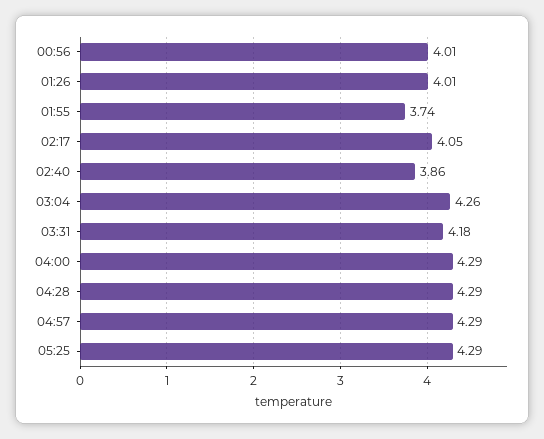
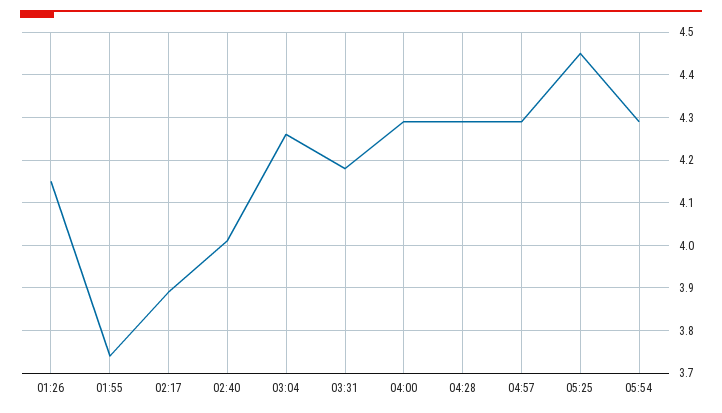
00:56: 4.01 -> none
01:26: 4.01 -> 4.15
02:17: 4.05 -> 3.9
02:40: 3.86 -> 4
05:25: 4.29 -> 4.45
05:54: none -> 4.3

